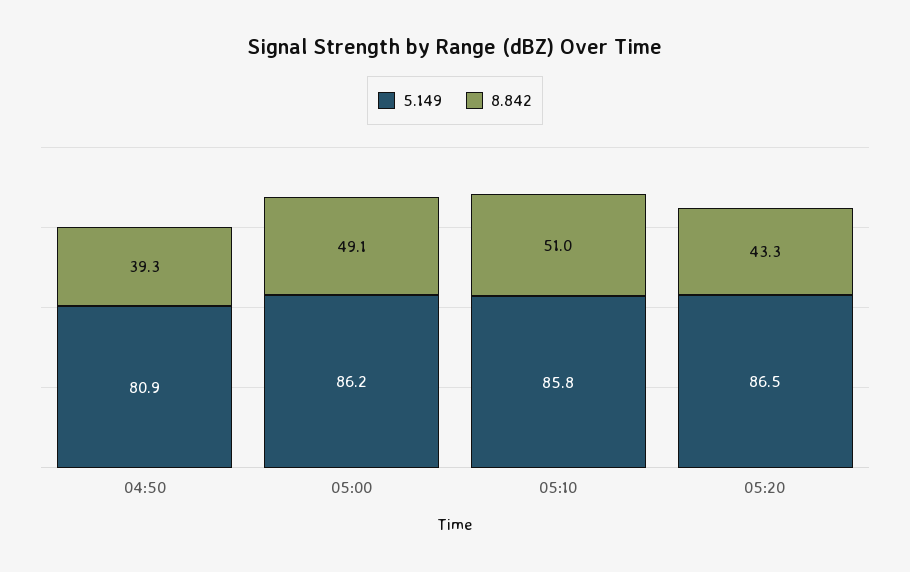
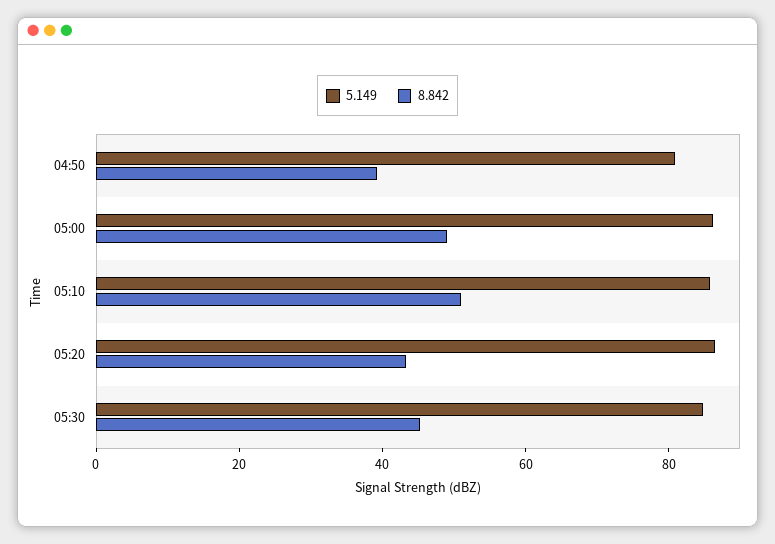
5.149, 05:30: none -> 85
8.842, 05:30: none -> 45

